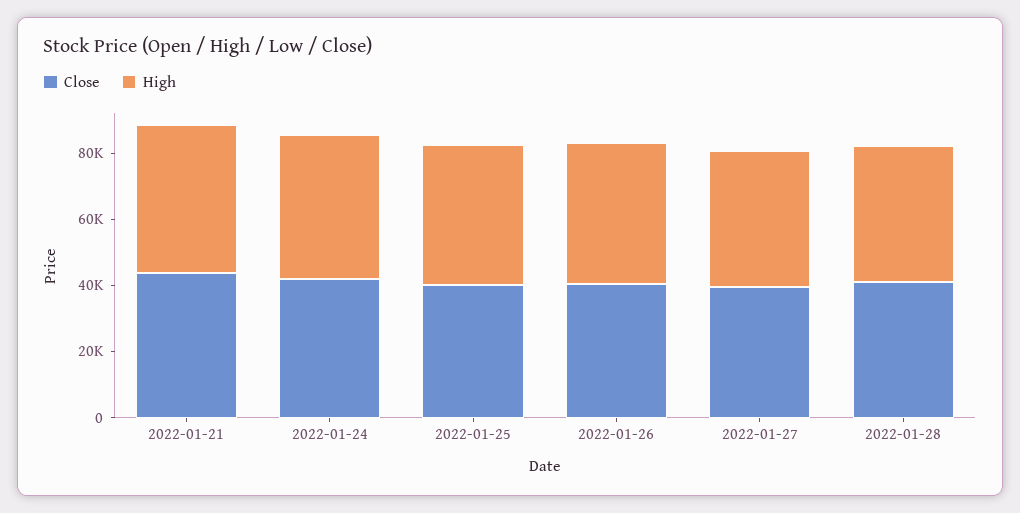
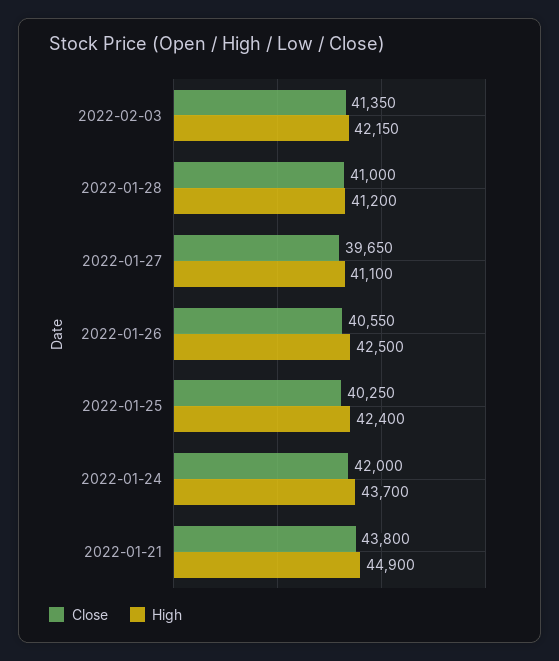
Close, 2022-02-03: none -> 41350
High, 2022-02-03: none -> 42150

